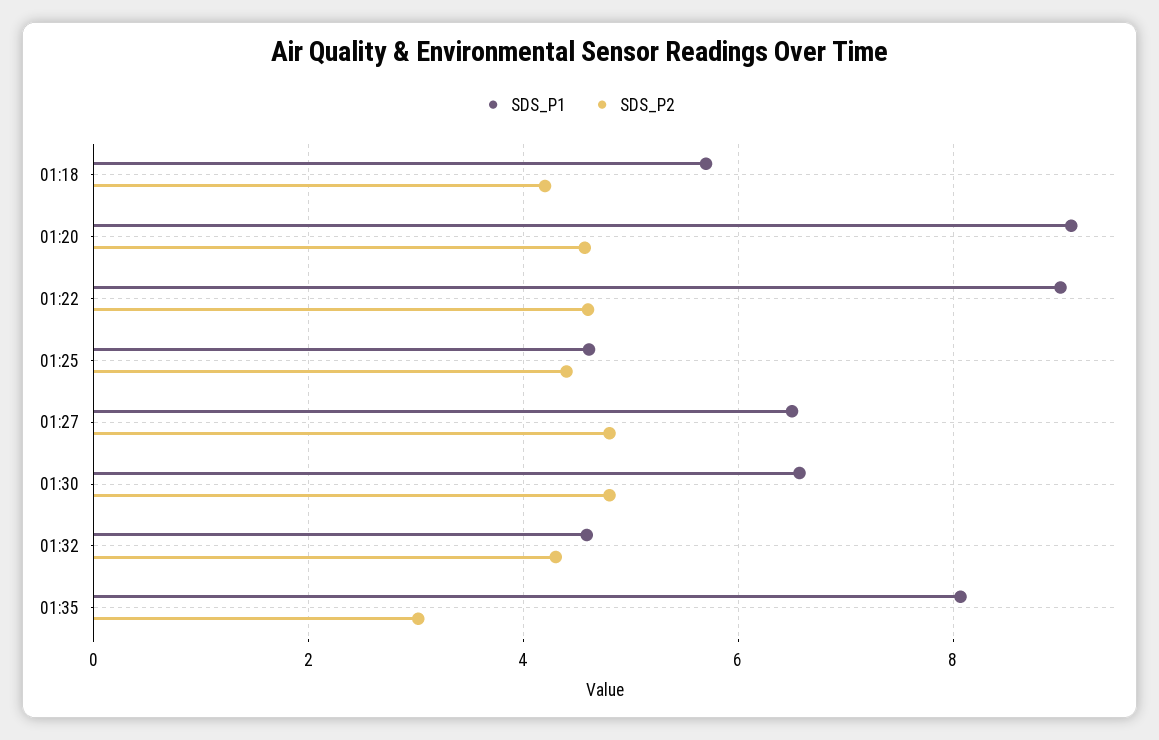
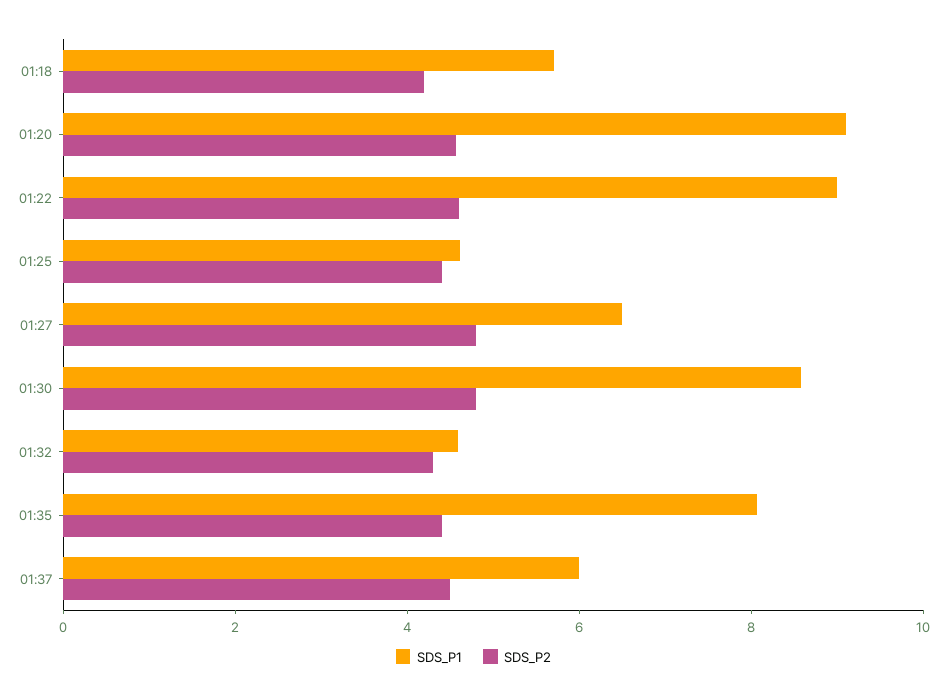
SDS_P1, 01:30: 6.6 -> 8.5
SDS_P2, 01:35: 3 -> 4.5
SDS_P1, 01:37: none -> 6
SDS_P2, 01:37: none -> 4.5

